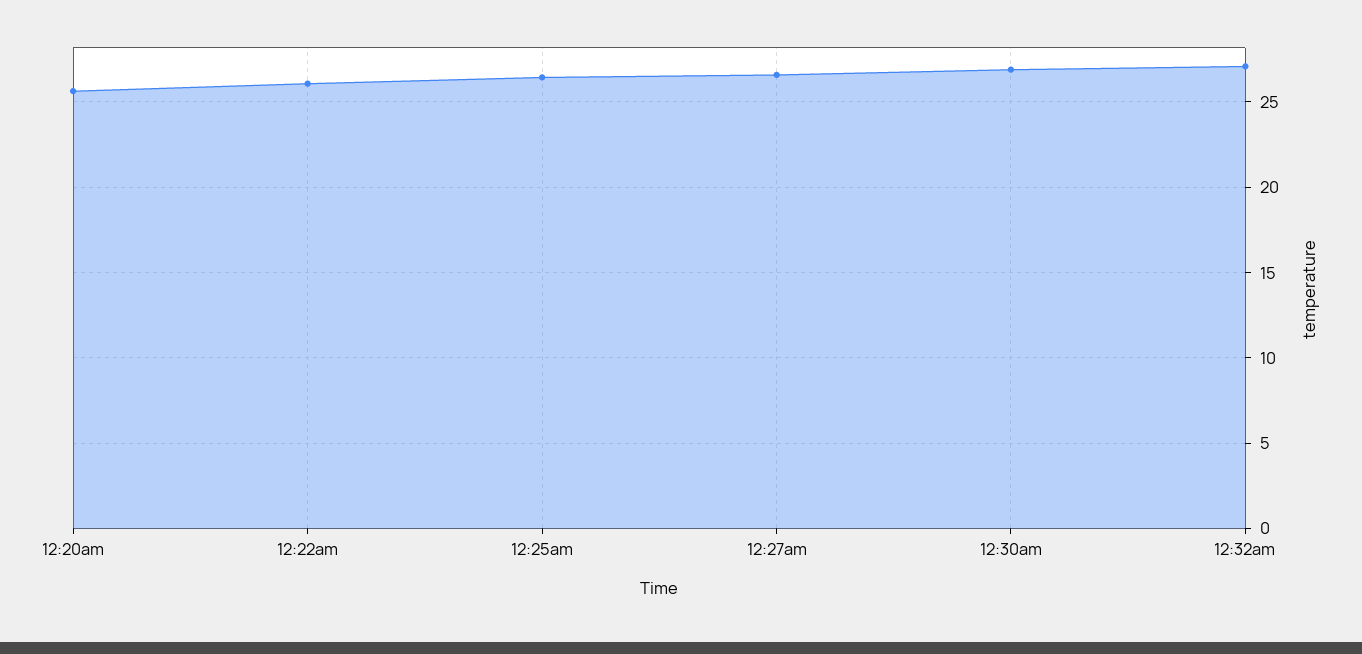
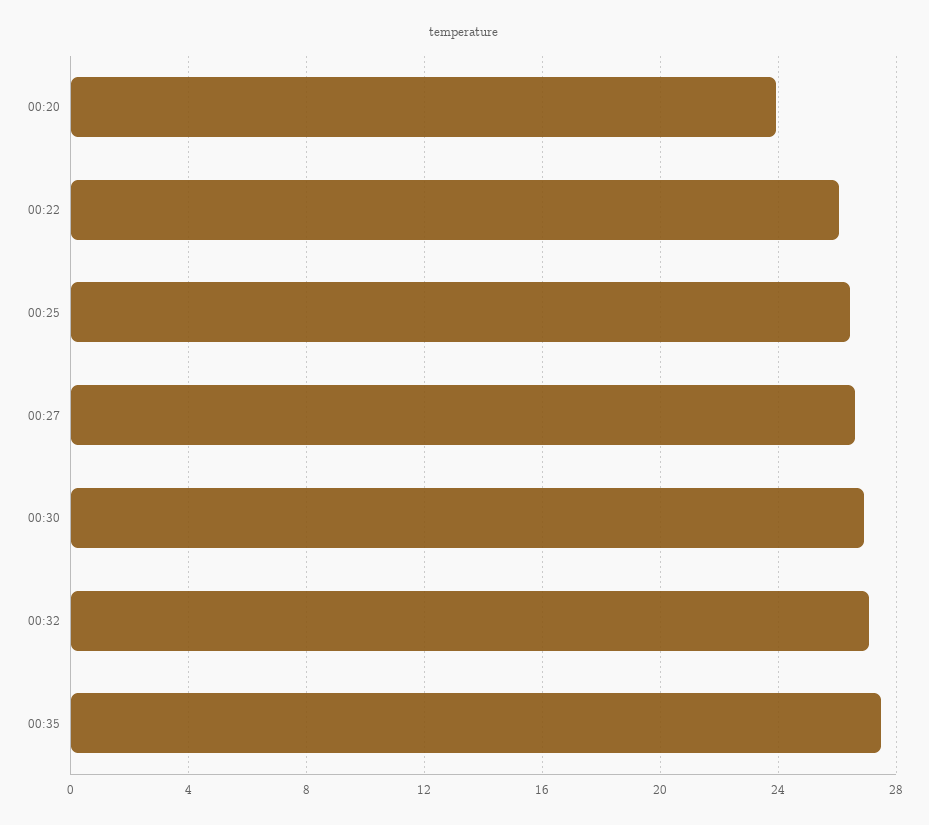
12:20am: 25.5 -> 24
00:35: none -> 27.5

